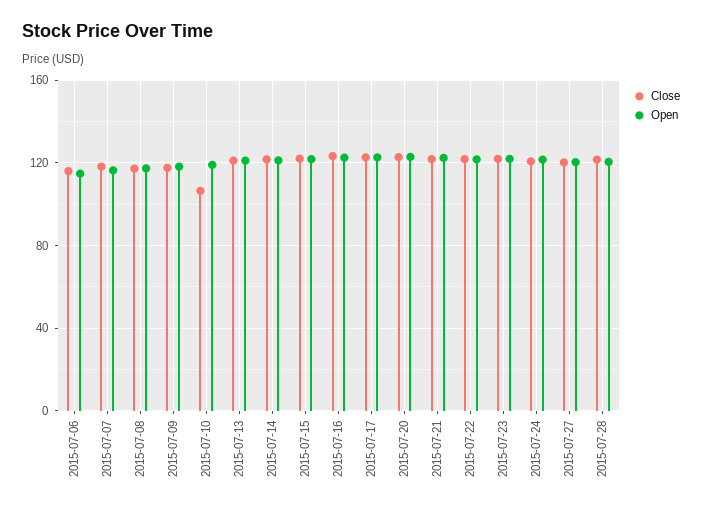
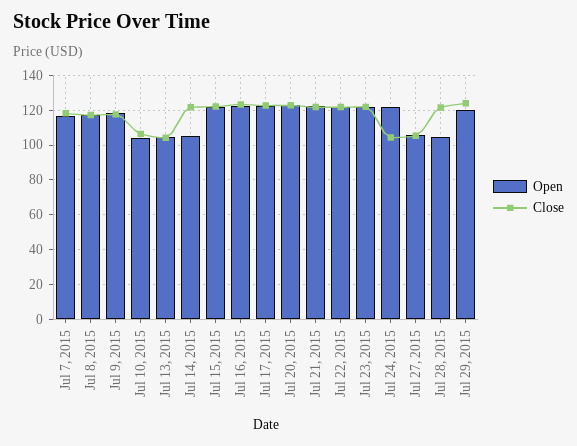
Close, 2015-07-06: 115 -> none
Open, 2015-07-06: 115 -> none
Open, 2015-07-10: 120 -> 105
Close, 2015-07-13: 120 -> 105
Open, 2015-07-13: 120 -> 105
Open, 2015-07-14: 120 -> 105
Close, 2015-07-24: 120 -> 105
Close, 2015-07-27: 120 -> 105
Open, 2015-07-27: 120 -> 105
Open, 2015-07-28: 120 -> 105
Open, Jul 29, 2015: none -> 120
Close, Jul 29, 2015: none -> 125

